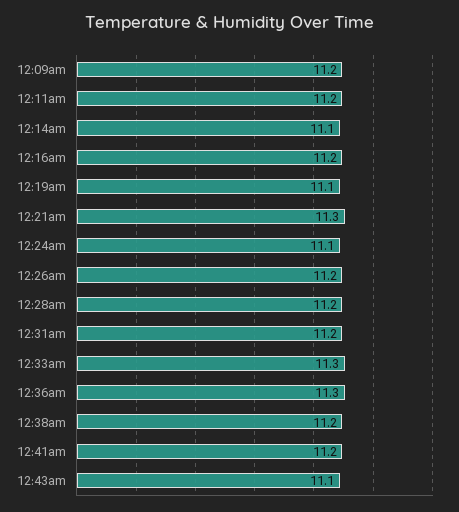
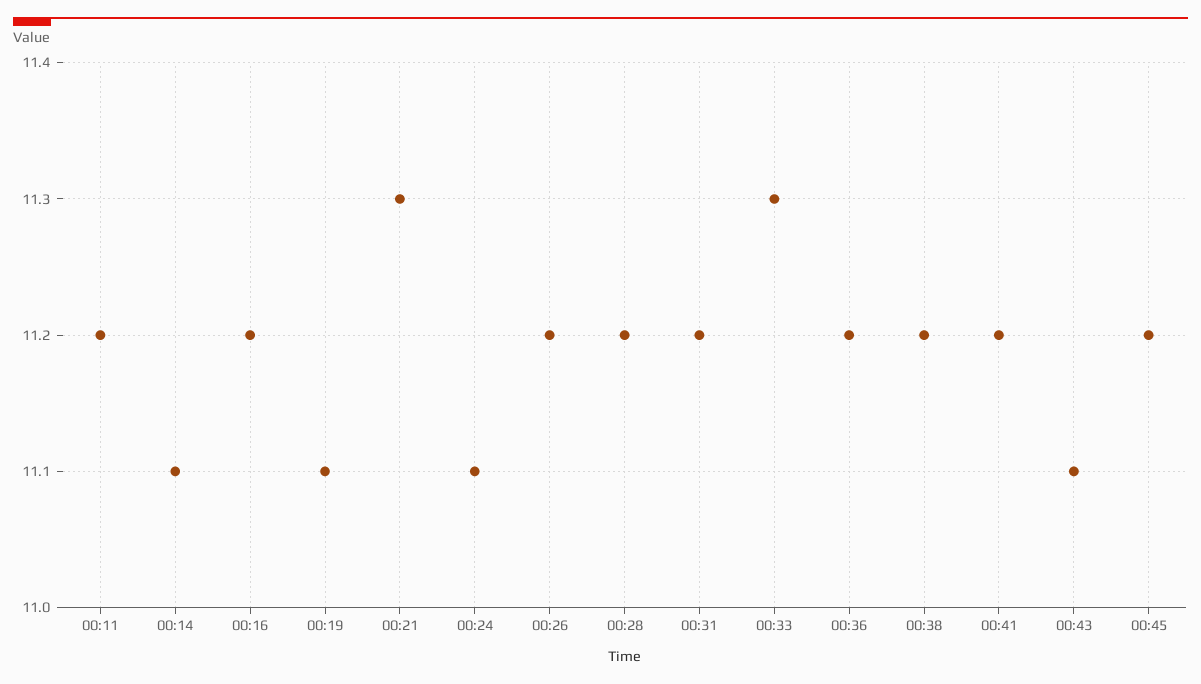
12:09am: 11.2 -> none
12:36am: 11.3 -> 11.2
00:45: none -> 11.2

